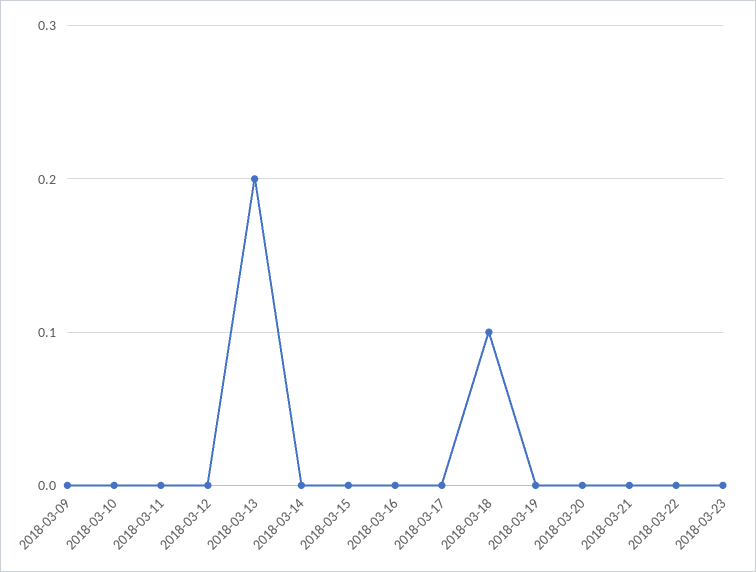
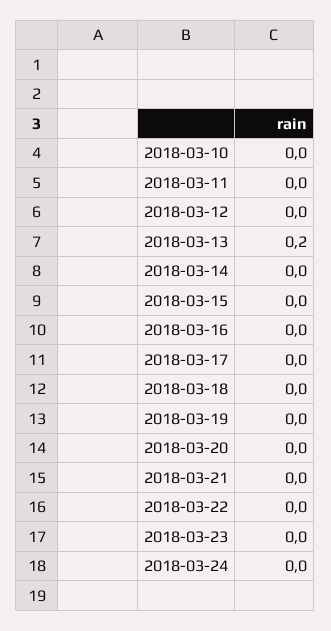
2018-03-09: 0 -> none
2018-03-18: 0.1 -> 0
2018-03-24: none -> 0

